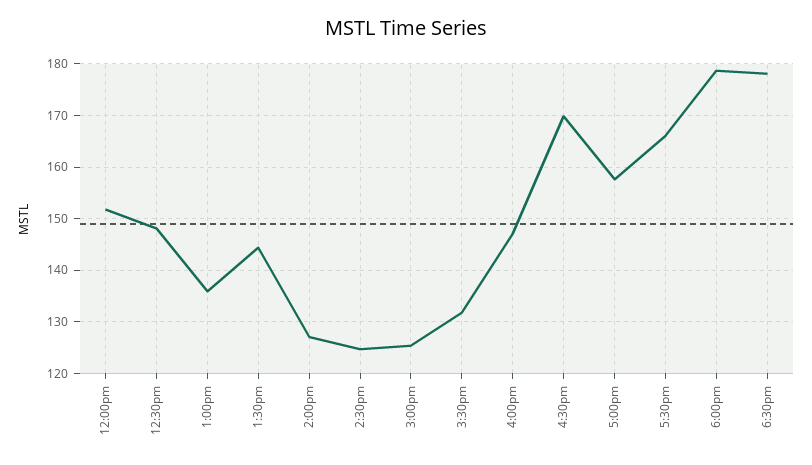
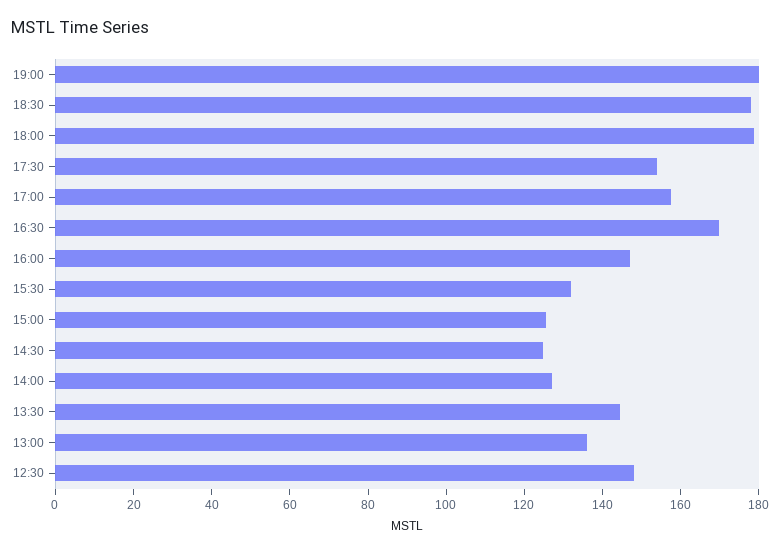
12:00pm: 152 -> none
5:30pm: 166 -> 155
19:00: none -> 180

